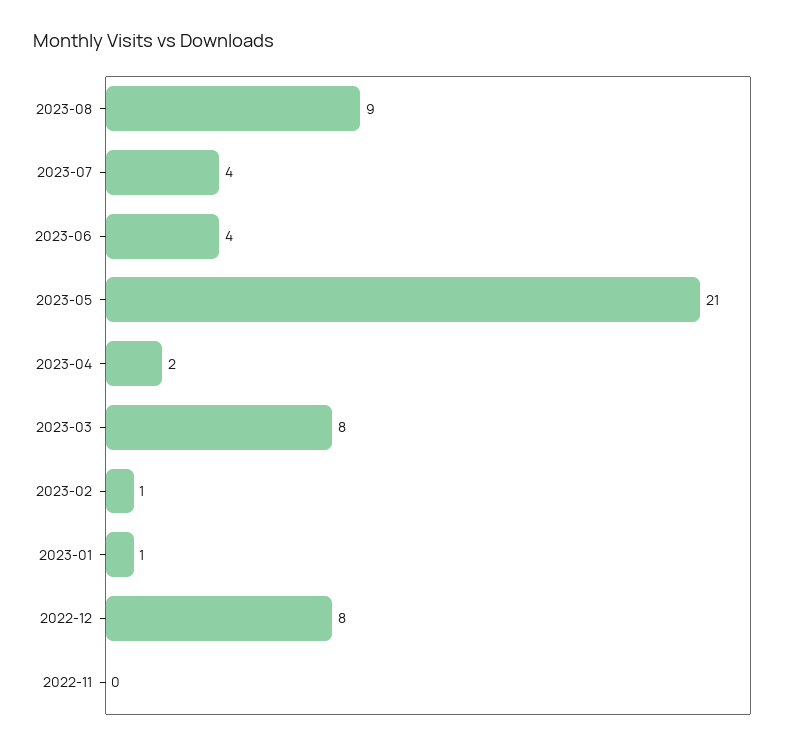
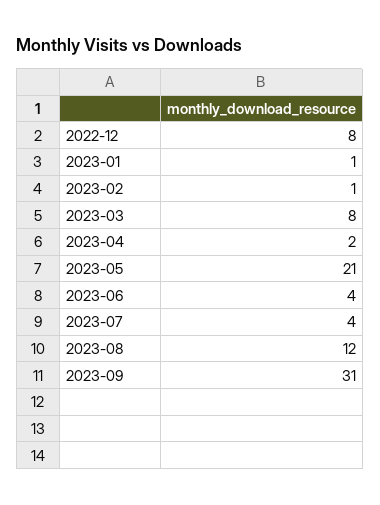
2023-08: 9 -> 12
2022-11: 0 -> none
2023-09: none -> 31

